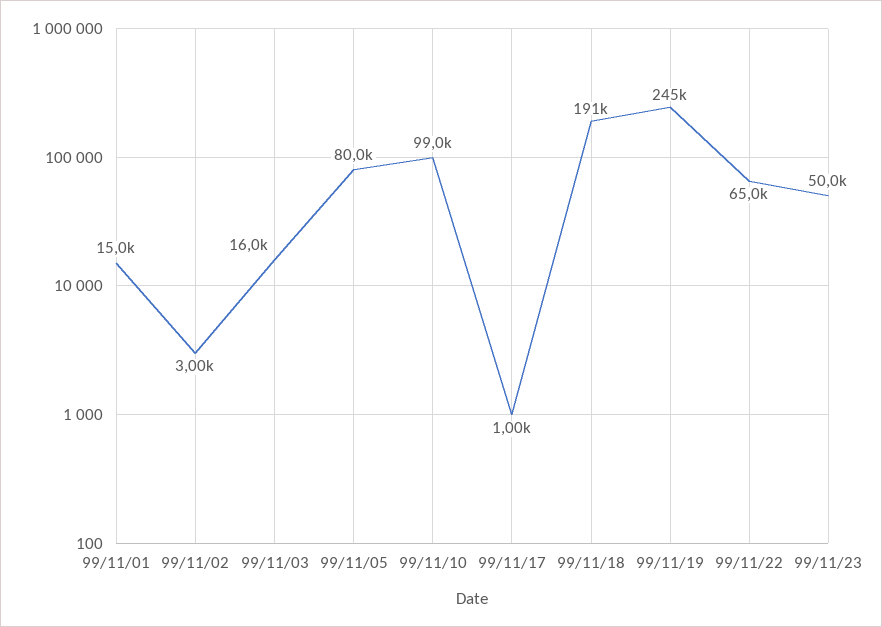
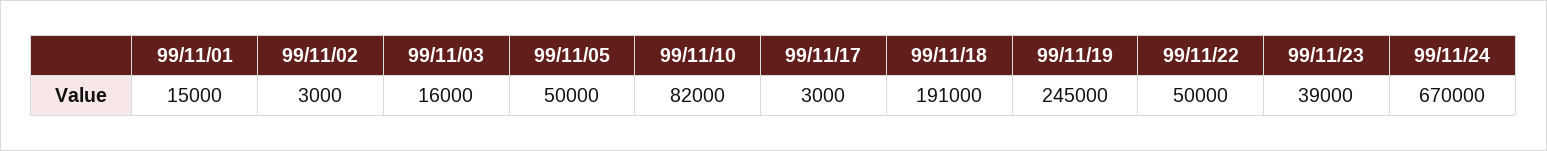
99/11/05: 80000 -> 50000
99/11/10: 99000 -> 82000
99/11/17: 1000 -> 3000
99/11/22: 65000 -> 50000
99/11/23: 50000 -> 39000
99/11/24: none -> 670000

